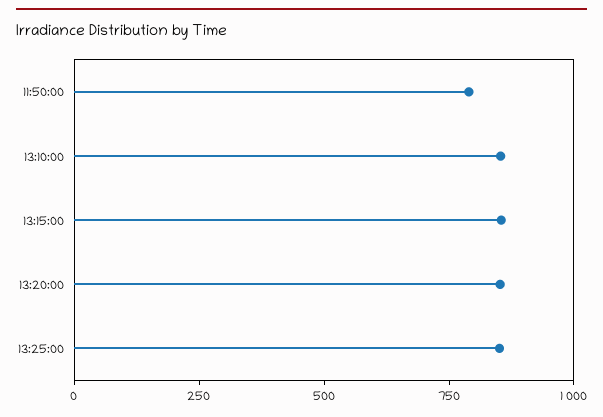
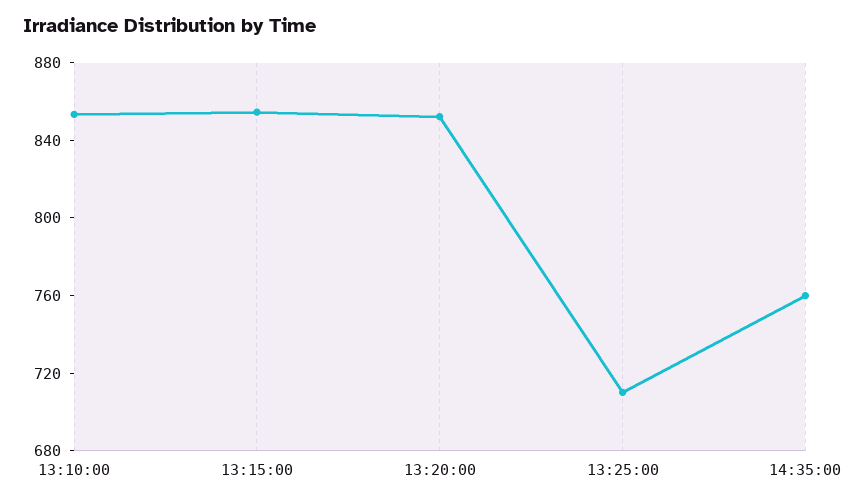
11:50:00: 800 -> none
13:25:00: 850 -> 710
14:35:00: none -> 760

